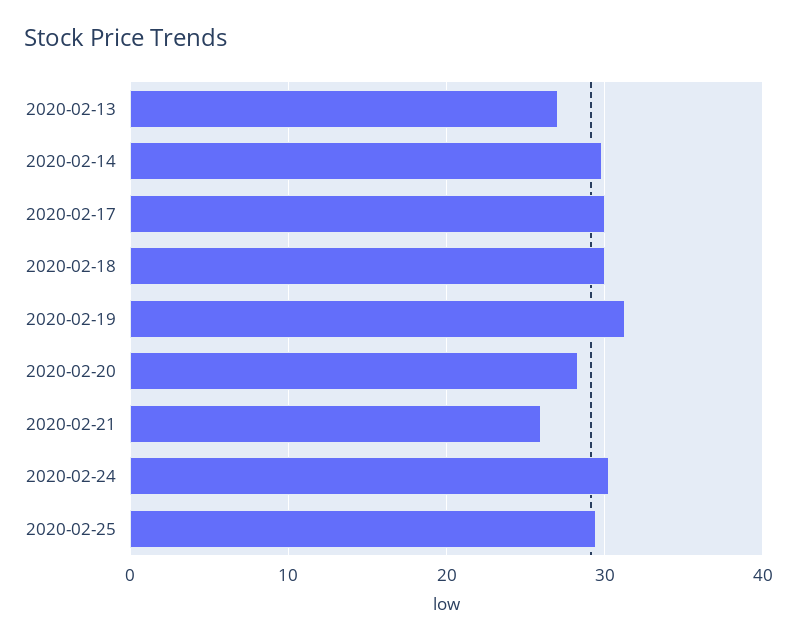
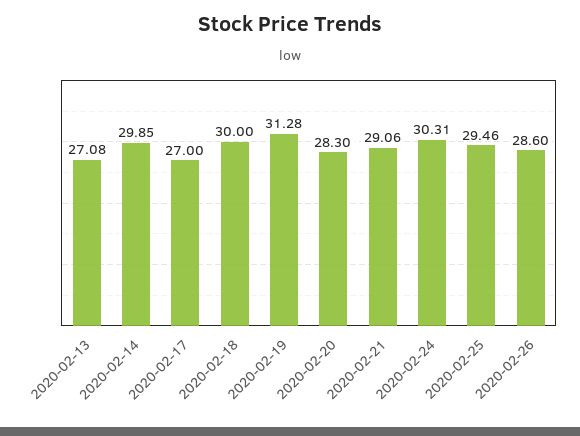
2020-02-17: 30 -> 27
2020-02-21: 26 -> 29.06
2020-02-26: none -> 28.6

